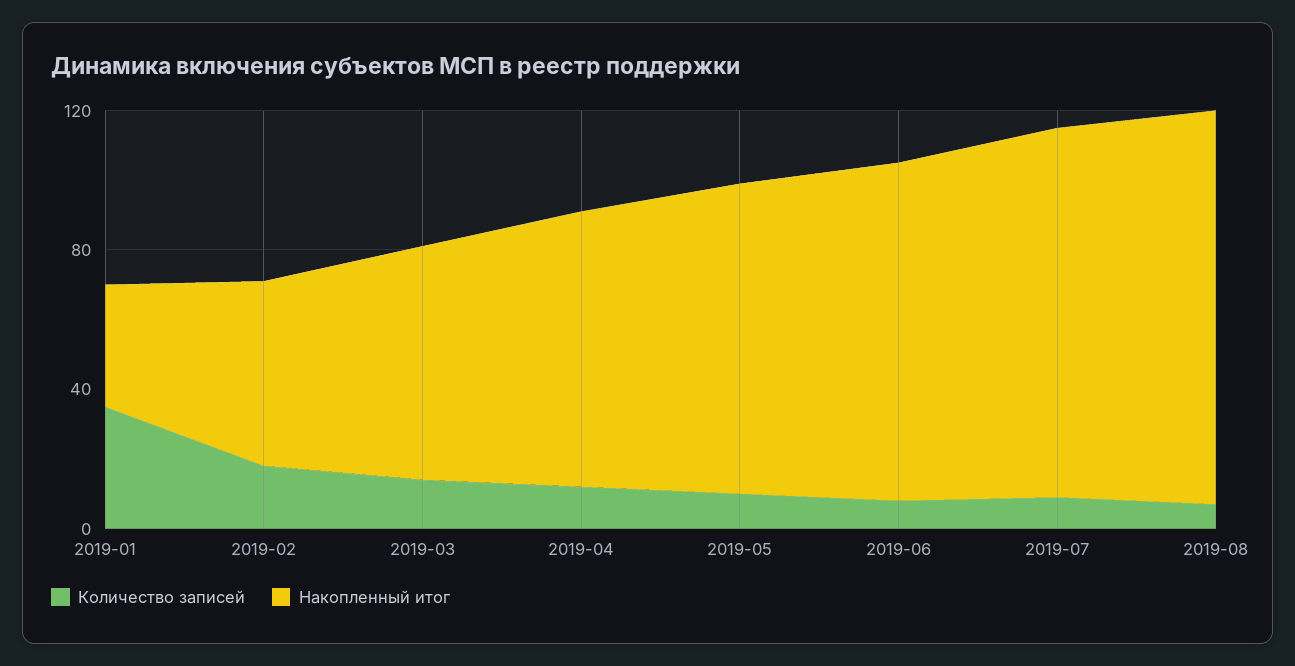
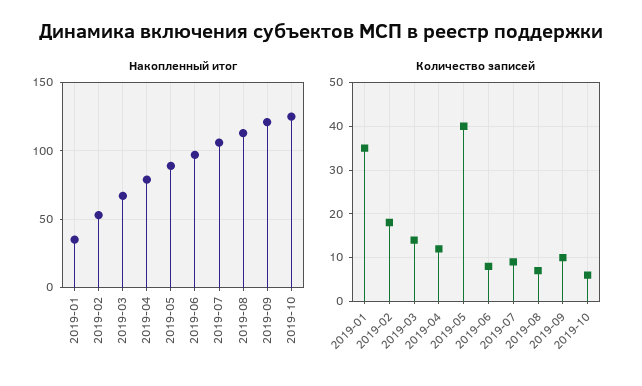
Количество записей, 2019-05: 10 -> 40
Накопленный итог, 2019-09: none -> 120
Накопленный итог, 2019-10: none -> 125
Количество записей, 2019-09: none -> 10
Количество записей, 2019-10: none -> 5

